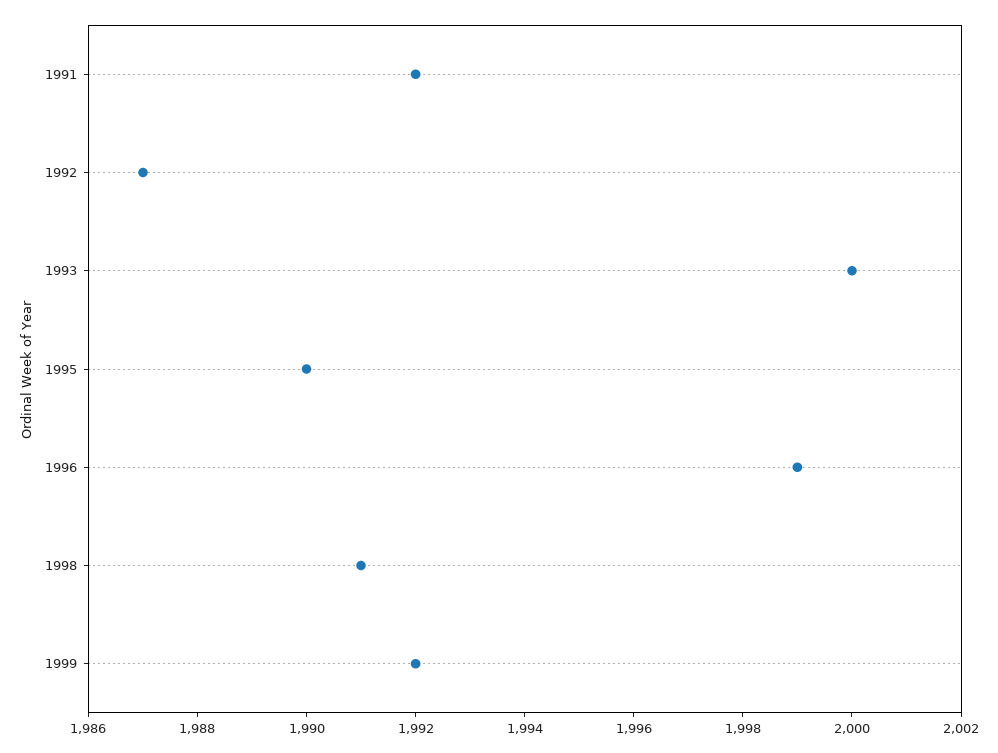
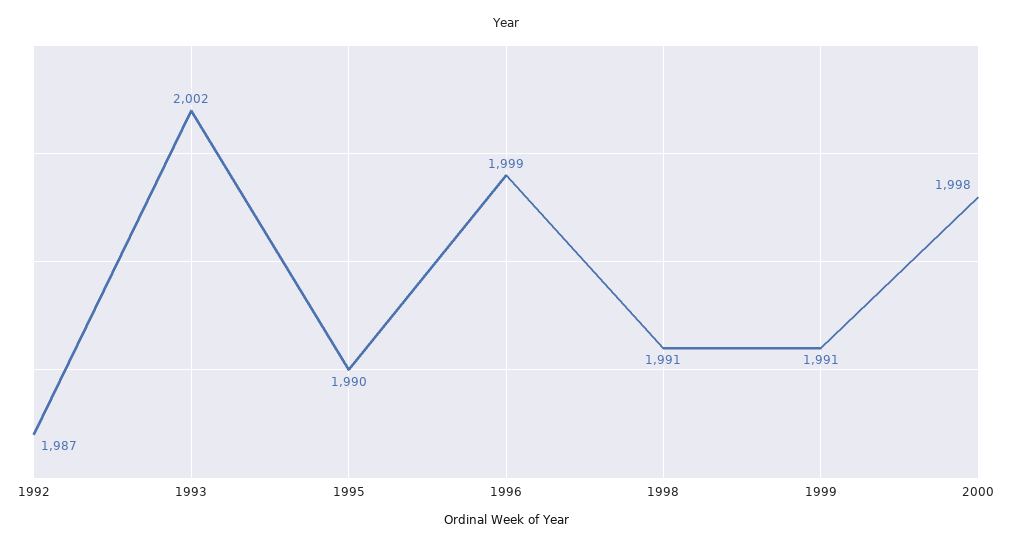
1991: 1992 -> none
1993: 2000 -> 2002
1999: 1992 -> 1991
2000: none -> 1998

